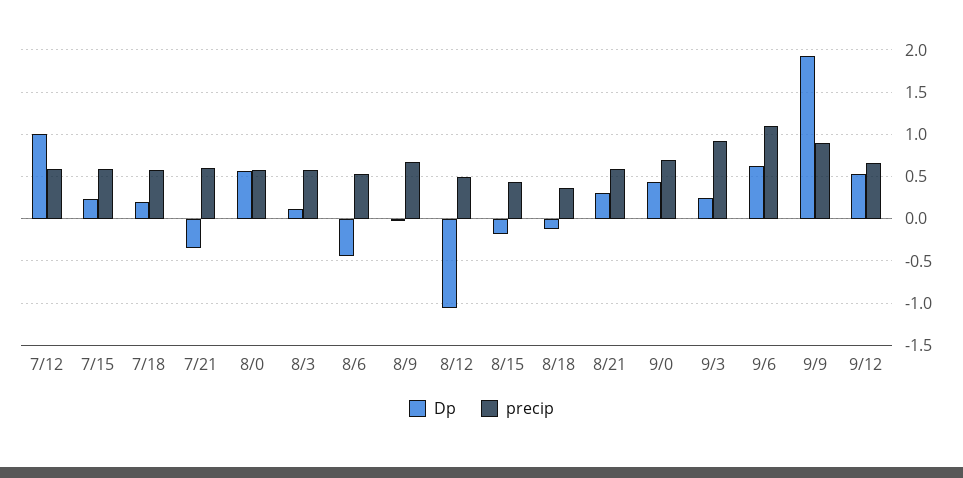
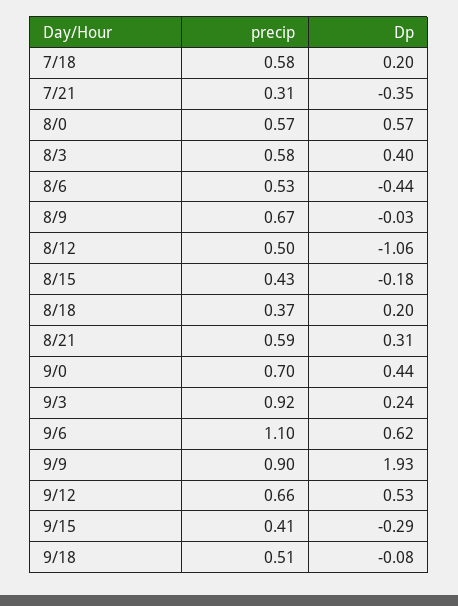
Dp, 7/12: 1 -> none
precip, 7/12: 0.6 -> none
Dp, 7/15: 0.2 -> none
precip, 7/15: 0.6 -> none
precip, 7/21: 0.6 -> 0.31
Dp, 8/3: 0.1 -> 0.4
Dp, 8/18: -0.1 -> 0.2
precip, 9/15: none -> 0.41
Dp, 9/15: none -> -0.29
precip, 9/18: none -> 0.51
Dp, 9/18: none -> -0.08

